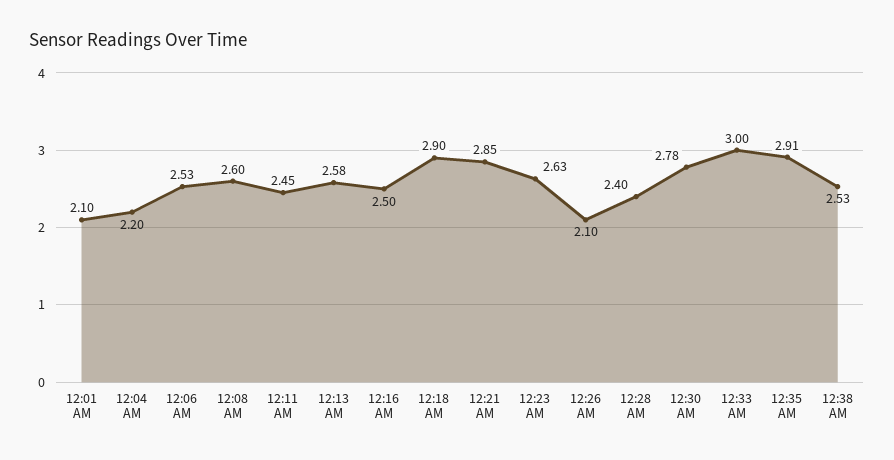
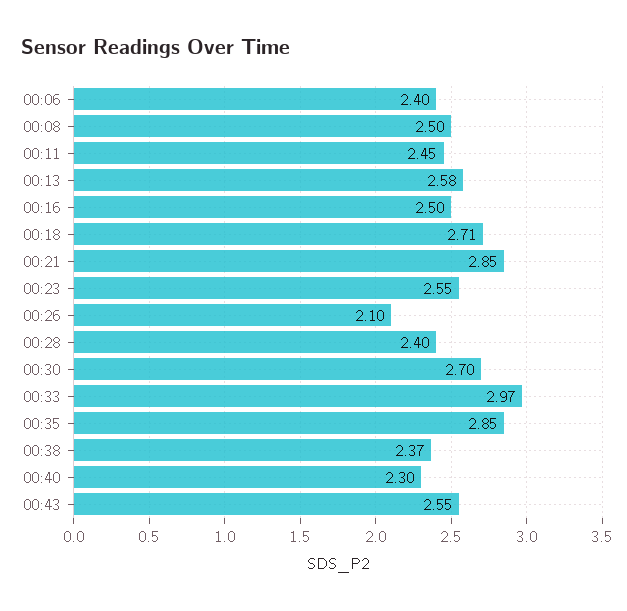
12:01 AM: 2.1 -> none
12:04 AM: 2.2 -> none
12:06 AM: 2.53 -> 2.4
12:08 AM: 2.6 -> 2.5
12:18 AM: 2.9 -> 2.71
12:23 AM: 2.63 -> 2.55
12:30 AM: 2.78 -> 2.7
12:33 AM: 3 -> 2.97
12:35 AM: 2.91 -> 2.85
12:38 AM: 2.53 -> 2.37
00:40: none -> 2.3
00:43: none -> 2.55

